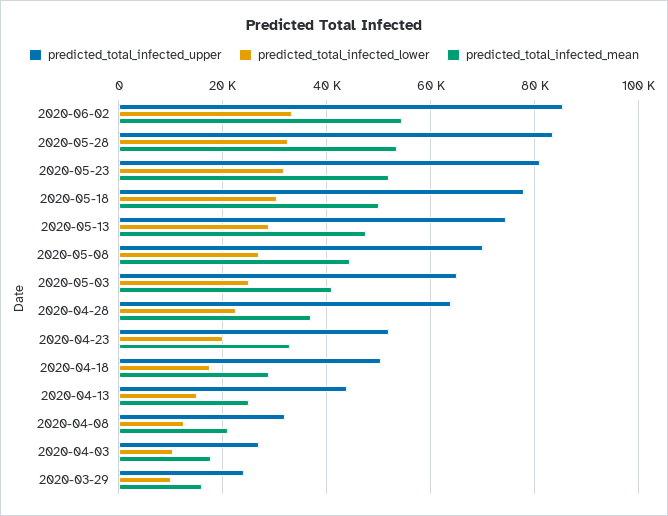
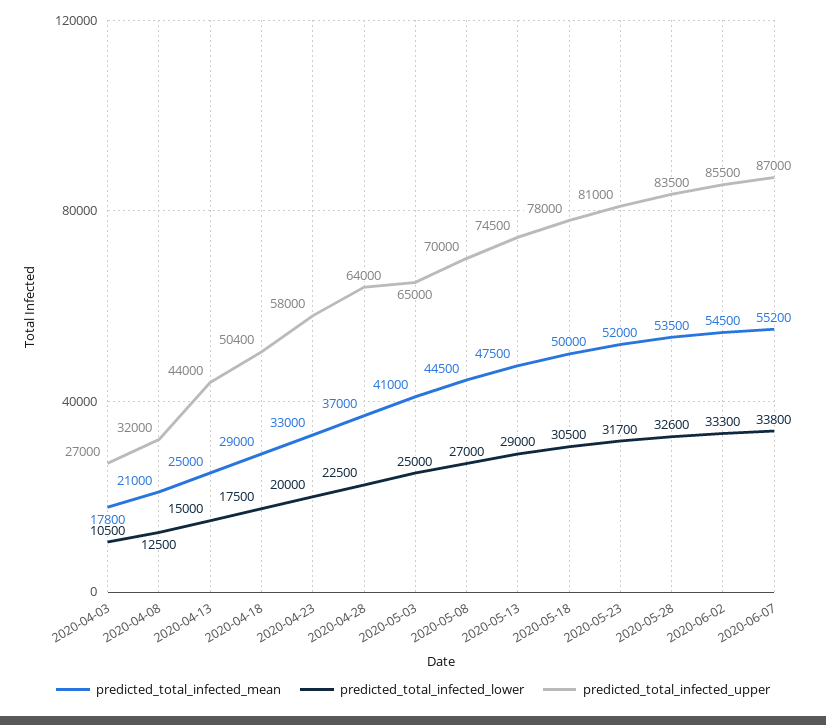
predicted_total_infected_upper, 2020-04-23: 52000 -> 58000
predicted_total_infected_upper, 2020-03-29: 24000 -> none
predicted_total_infected_lower, 2020-03-29: 10000 -> none
predicted_total_infected_mean, 2020-03-29: 16000 -> none
predicted_total_infected_mean, 2020-06-07: none -> 55200
predicted_total_infected_lower, 2020-06-07: none -> 33800
predicted_total_infected_upper, 2020-06-07: none -> 87000

